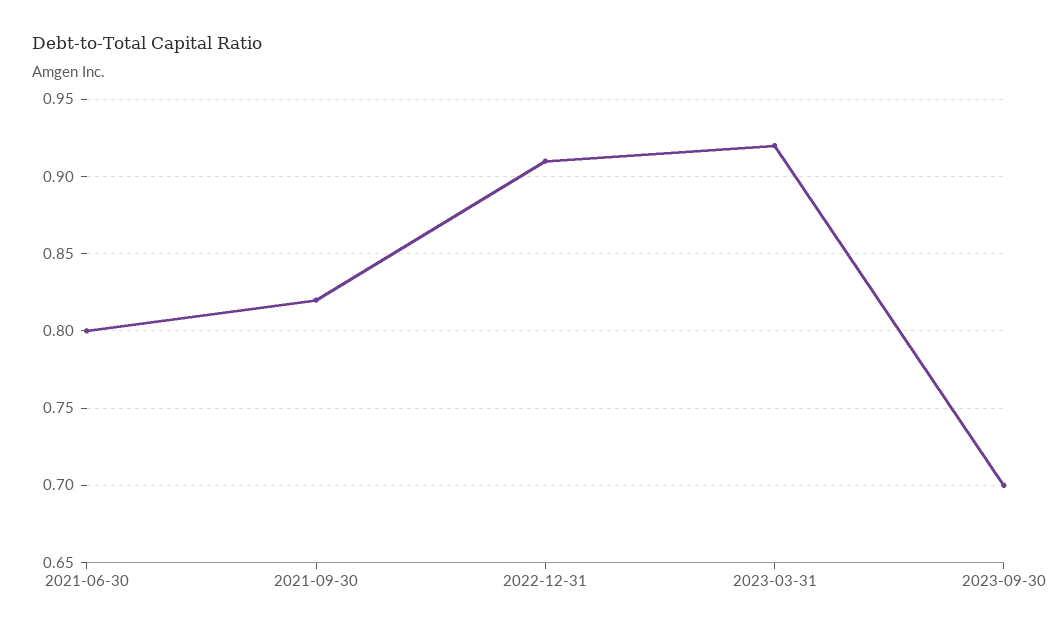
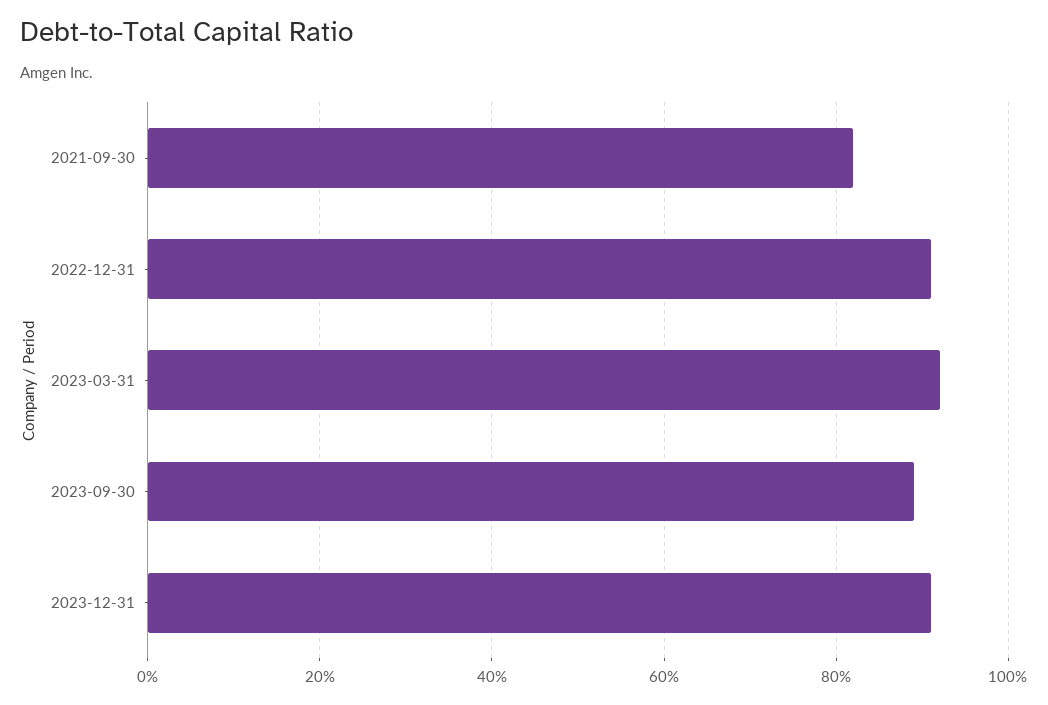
2021-06-30: 0.8 -> none
2023-09-30: 0.7 -> 0.9
2023-12-31: none -> 0.9

